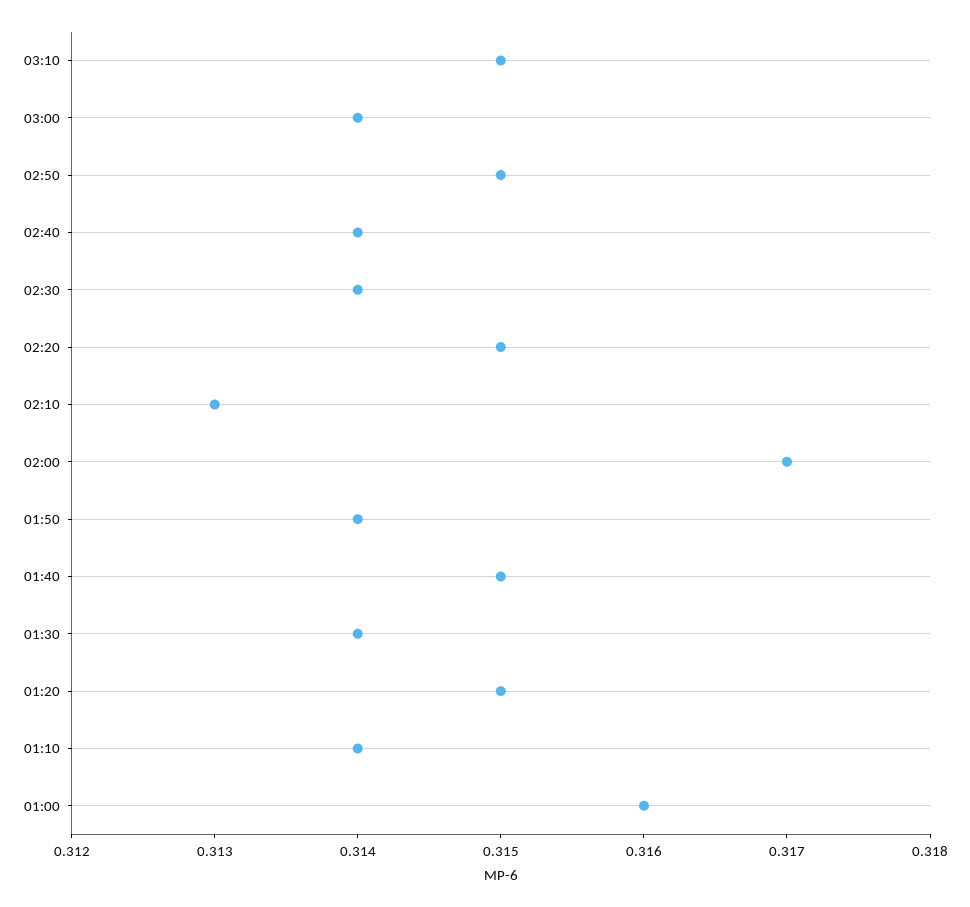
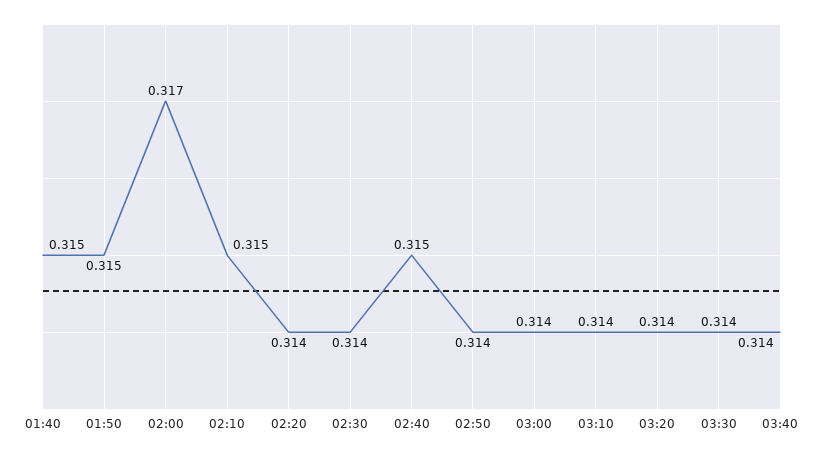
03:10: 0.315 -> 0.314
02:50: 0.315 -> 0.314
02:40: 0.314 -> 0.315
02:20: 0.315 -> 0.314
02:10: 0.313 -> 0.315
01:50: 0.314 -> 0.315
01:30: 0.314 -> none
01:20: 0.315 -> none
01:10: 0.314 -> none
01:00: 0.316 -> none
03:20: none -> 0.314
03:30: none -> 0.314
03:40: none -> 0.314

